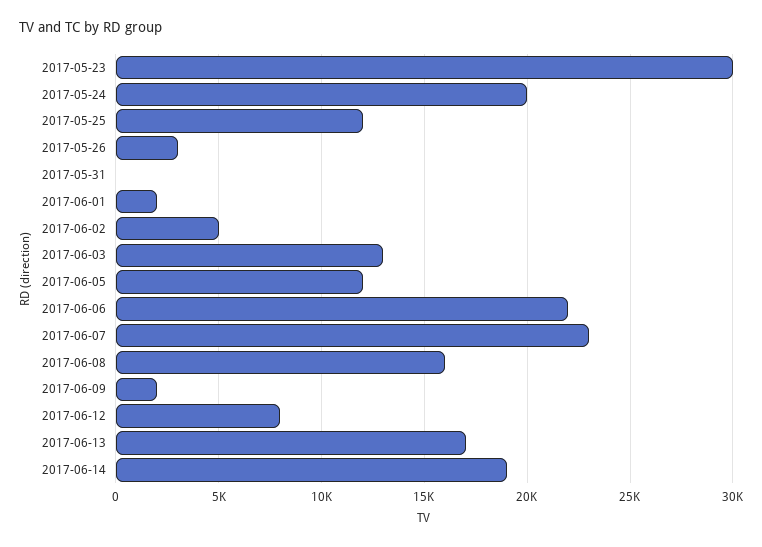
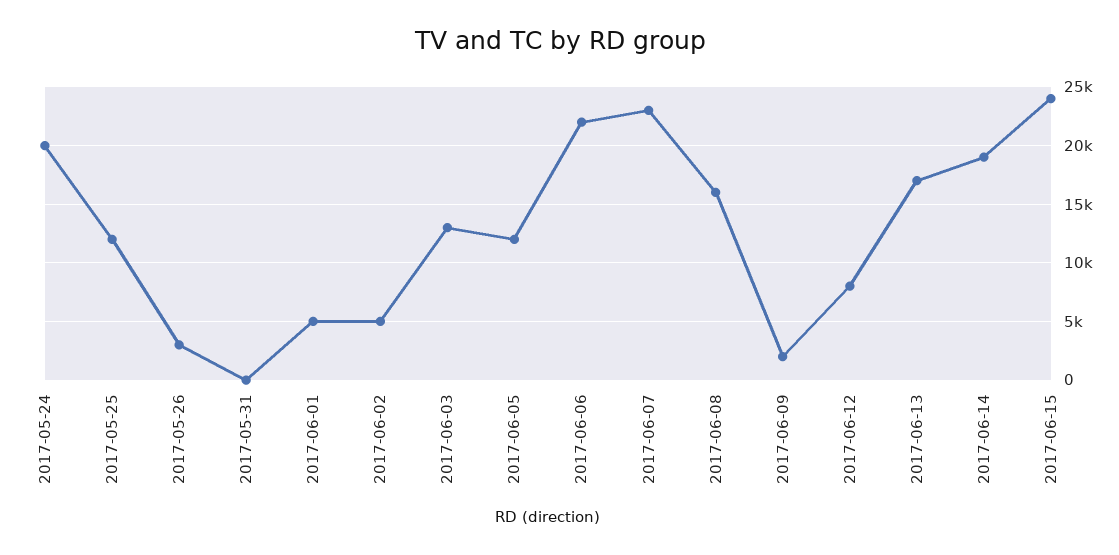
2017-05-23: 30000 -> none
2017-06-01: 2000 -> 5000
2017-06-15: none -> 24000

